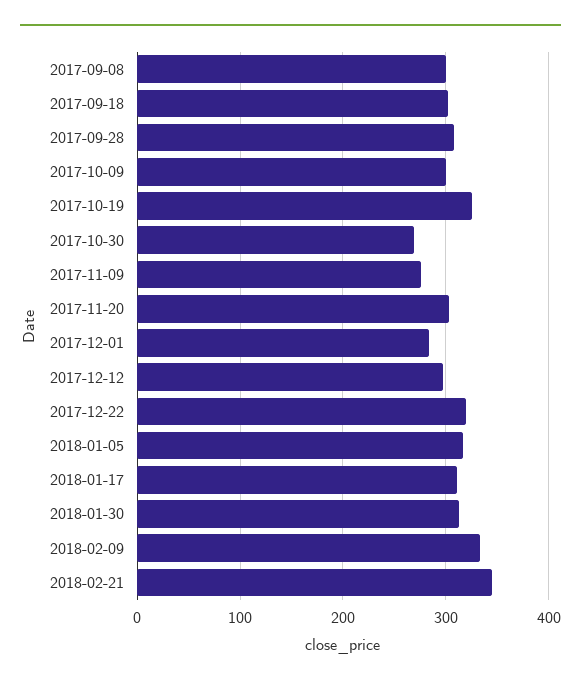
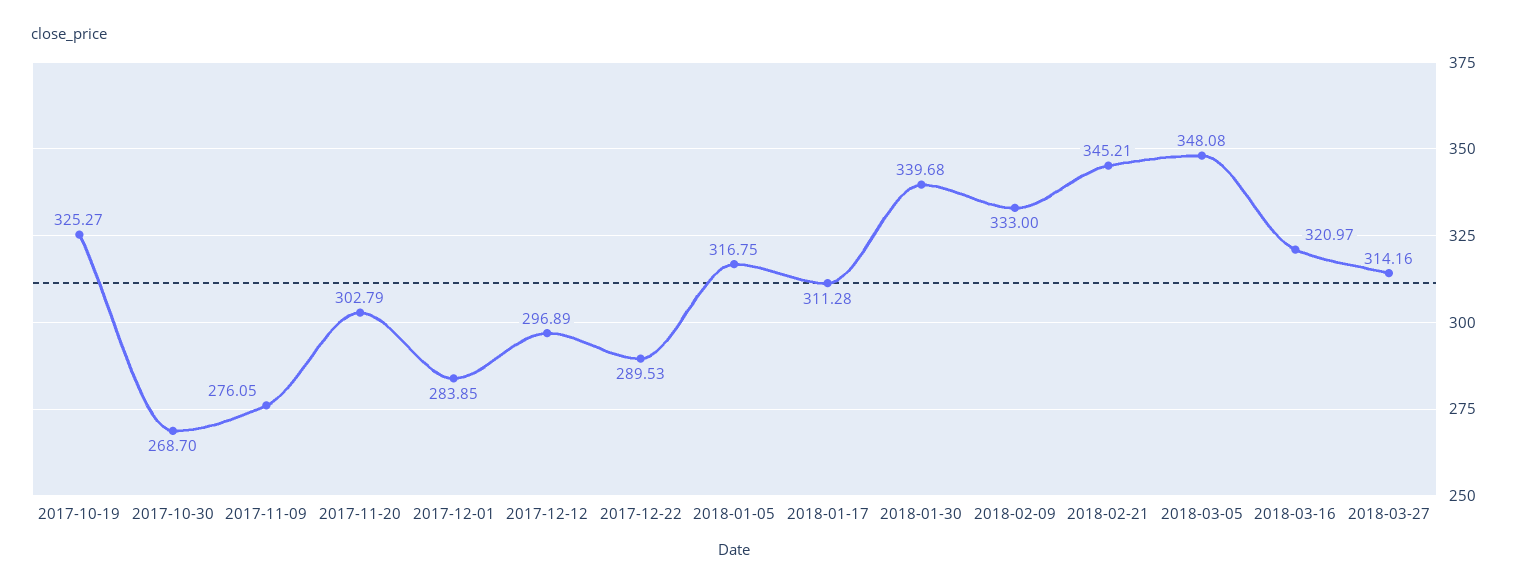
2017-09-08: 300 -> none
2017-09-18: 300 -> none
2017-09-28: 310 -> none
2017-10-09: 300 -> none
2017-12-22: 320 -> 289.53
2018-01-30: 310 -> 339.68
2018-03-05: none -> 348.08
2018-03-16: none -> 320.97
2018-03-27: none -> 314.16

